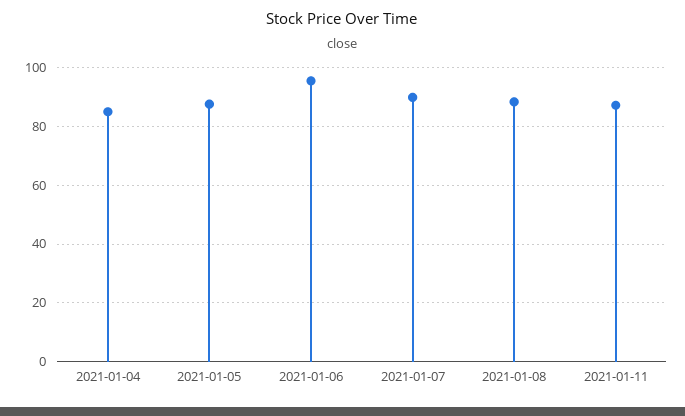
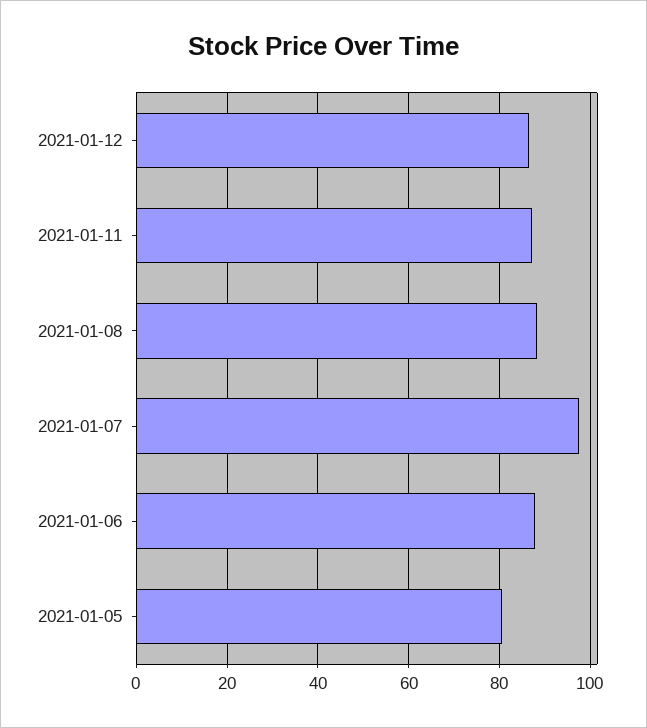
2021-01-04: 85 -> none
2021-01-05: 87.5 -> 80
2021-01-06: 95 -> 88
2021-01-07: 90 -> 98
2021-01-12: none -> 86

